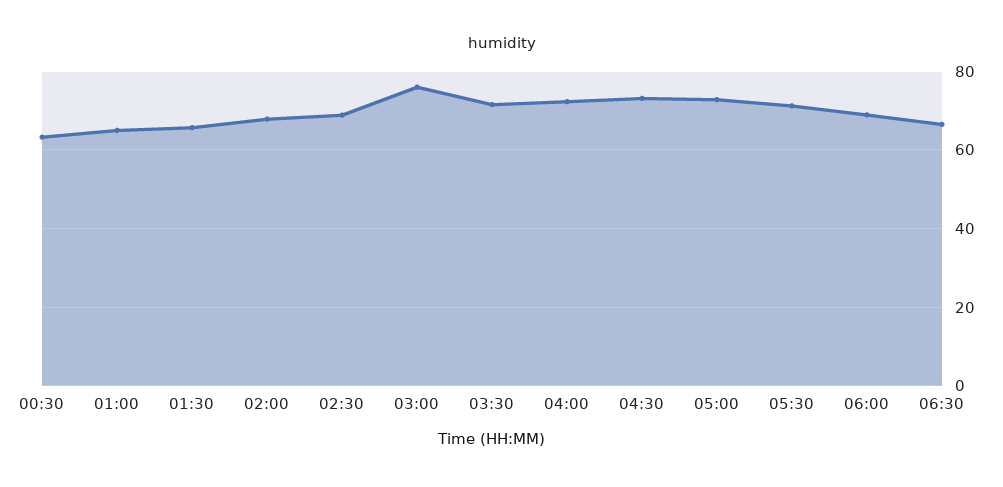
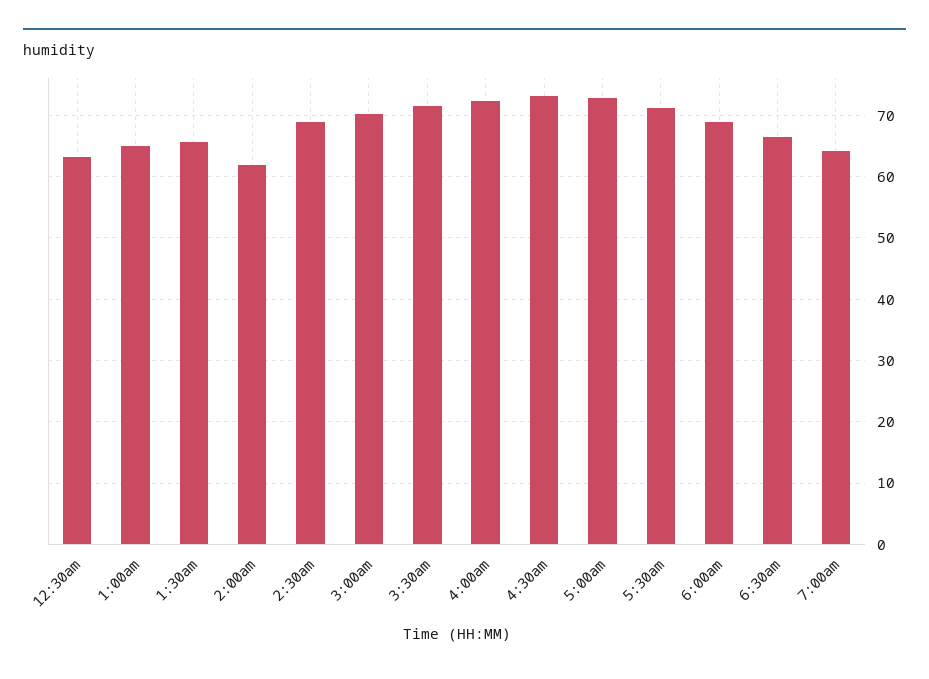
02:00: 68 -> 62
03:00: 76 -> 70
7:00am: none -> 64

